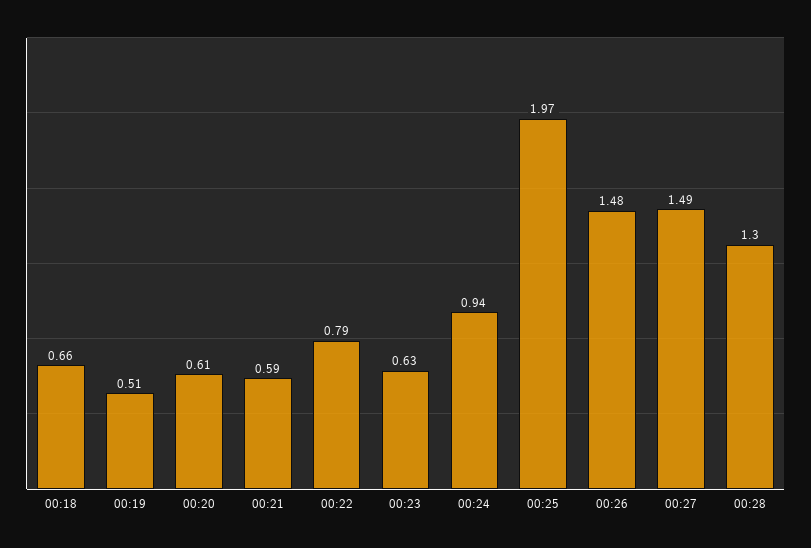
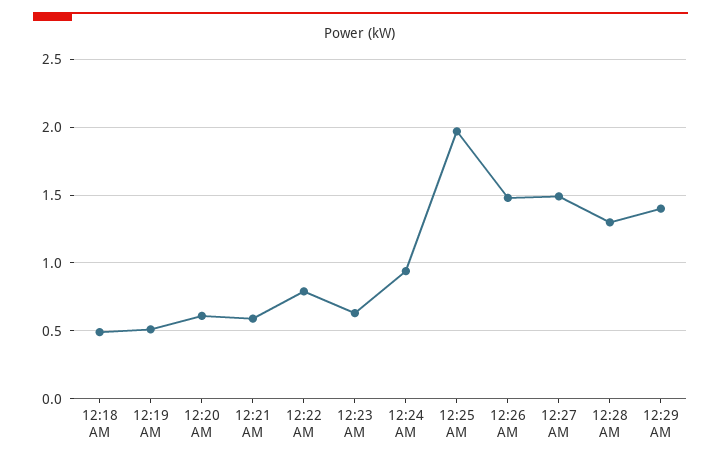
00:18: 0.66 -> 0.5
12:29 AM: none -> 1.4

